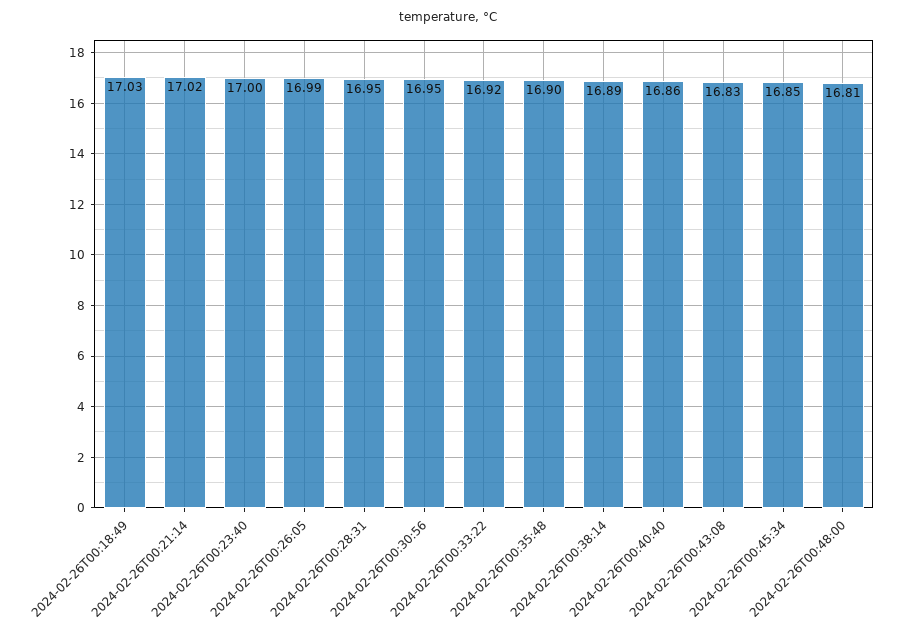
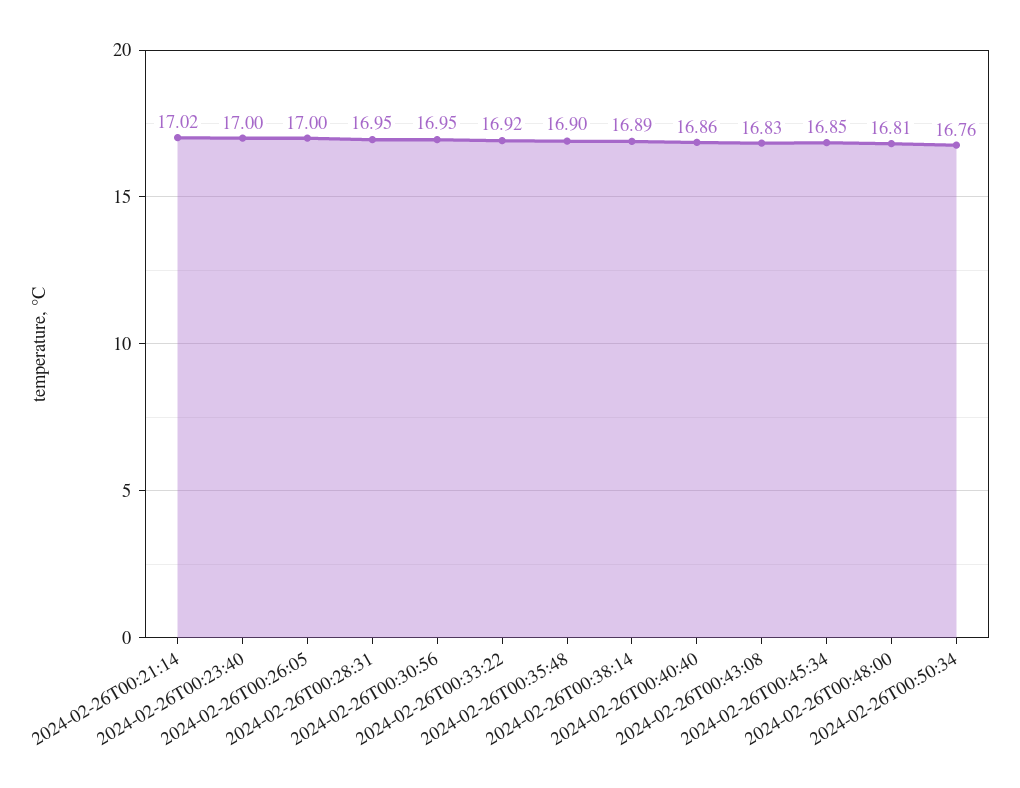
2024-02-26T00:18:49: 17.03 -> none
2024-02-26T00:26:05: 16.99 -> 17
2024-02-26T00:50:34: none -> 16.76

